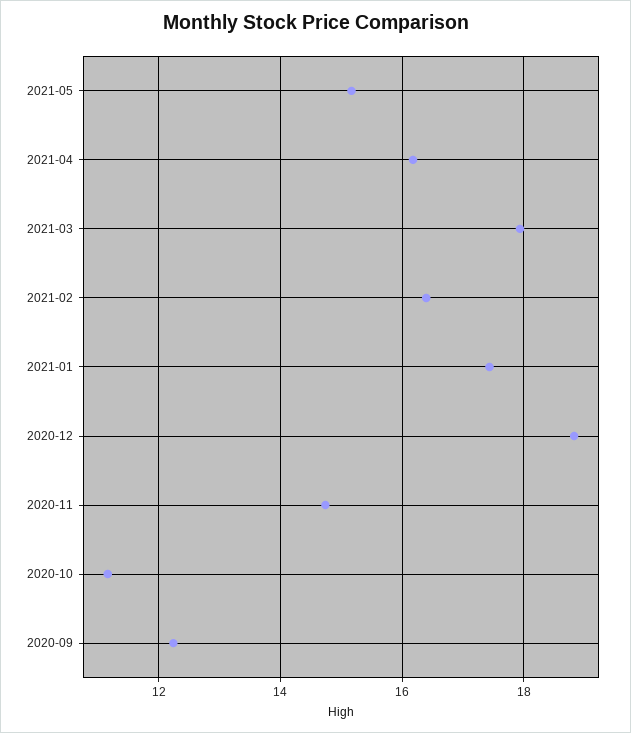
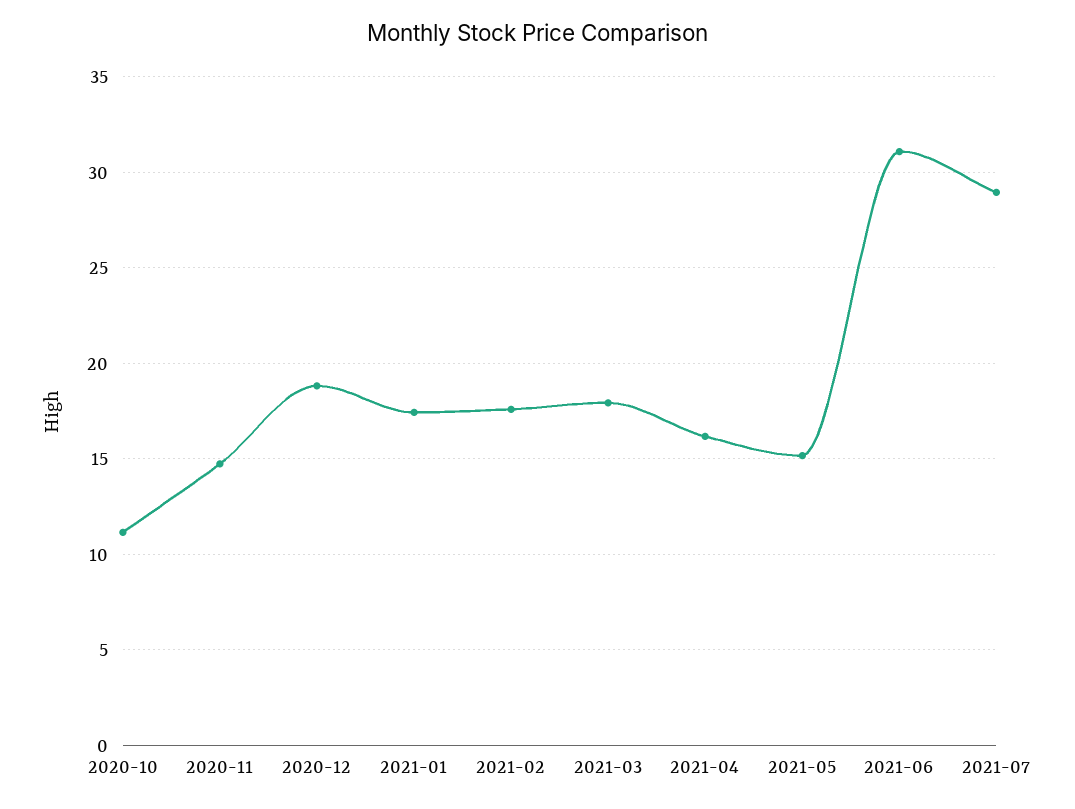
2021-02: 16.4 -> 17.5
2020-09: 12.2 -> none
2021-06: none -> 31
2021-07: none -> 29

